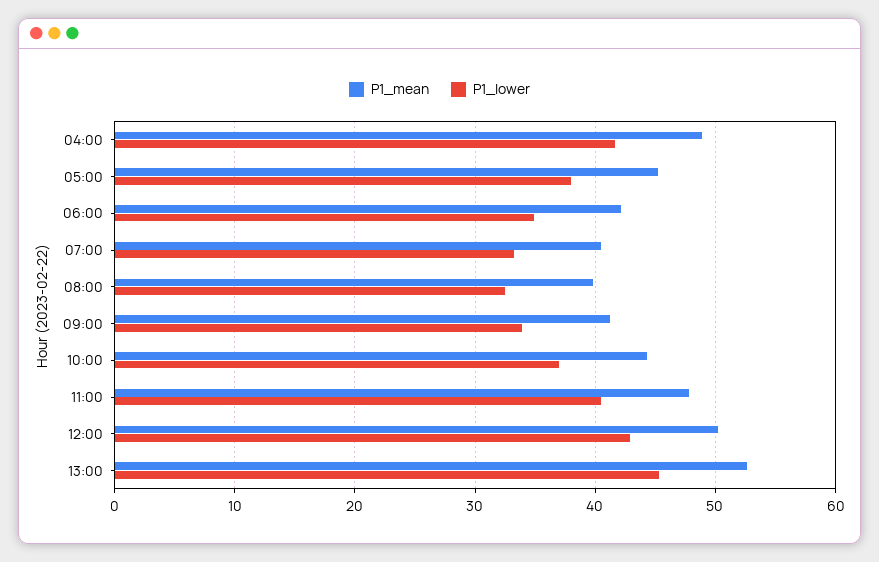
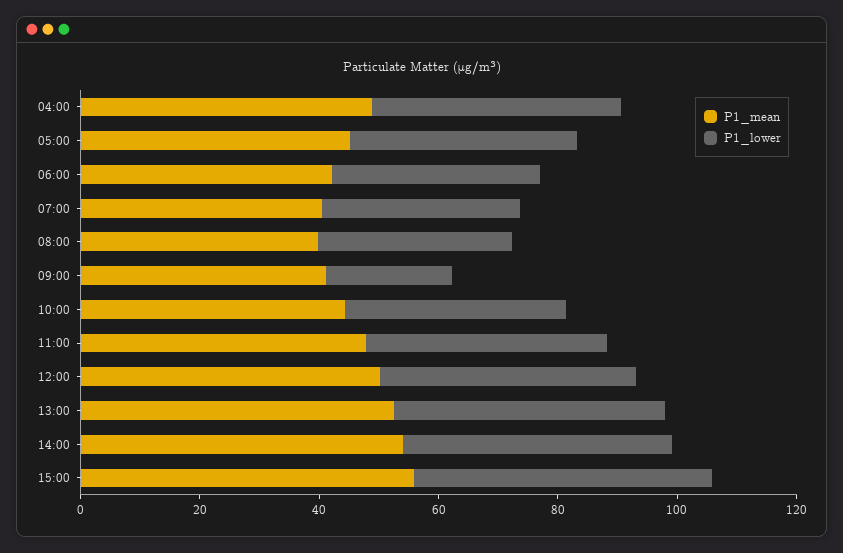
P1_lower, 09:00: 34 -> 20
P1_mean, 14:00: none -> 55
P1_lower, 14:00: none -> 45
P1_mean, 15:00: none -> 55
P1_lower, 15:00: none -> 50

